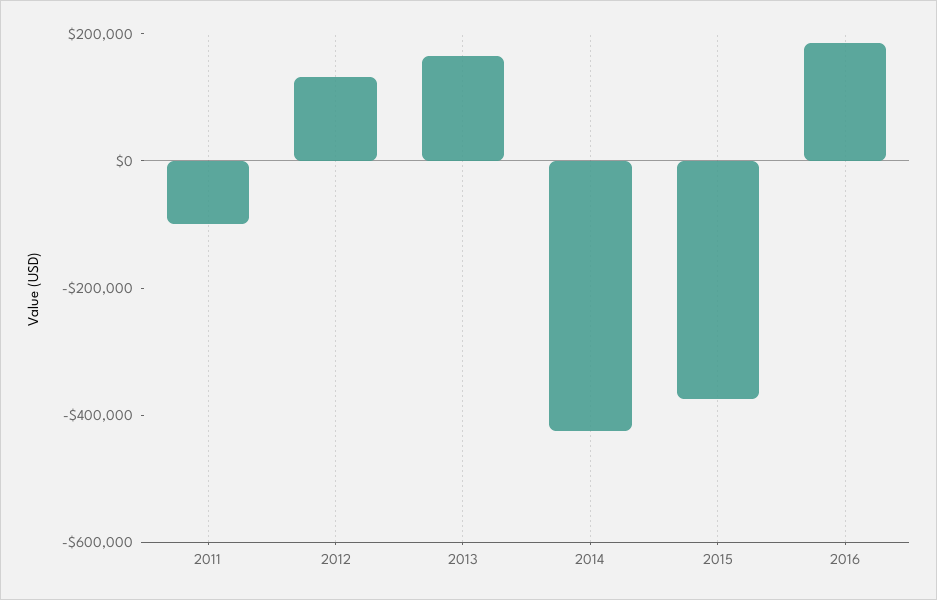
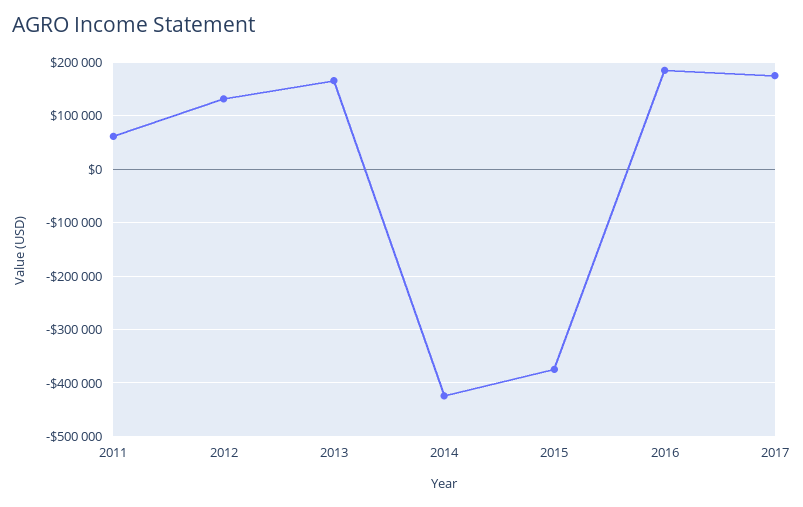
2011: -100000 -> 60000
2017: none -> 180000

